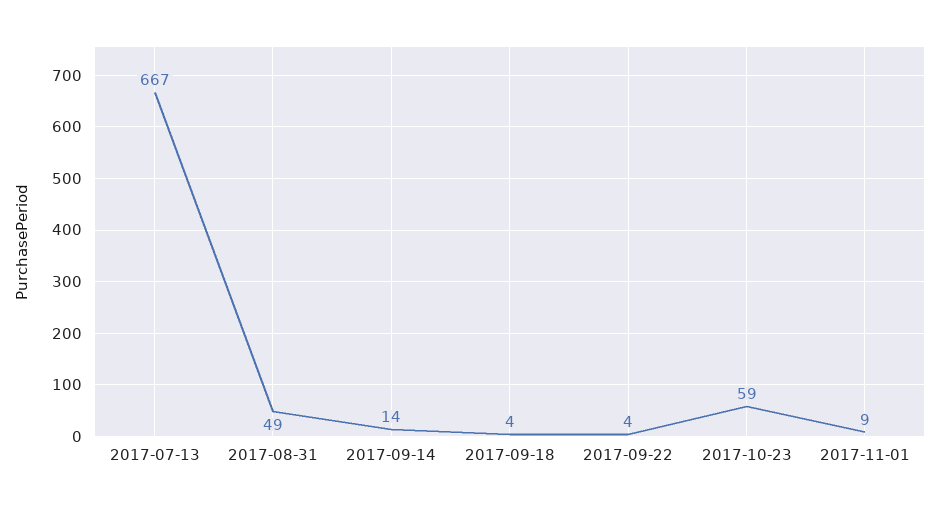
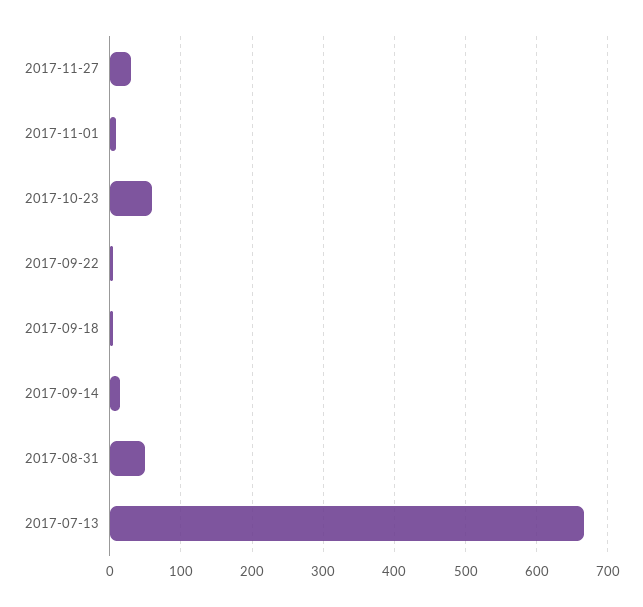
2017-11-27: none -> 30

